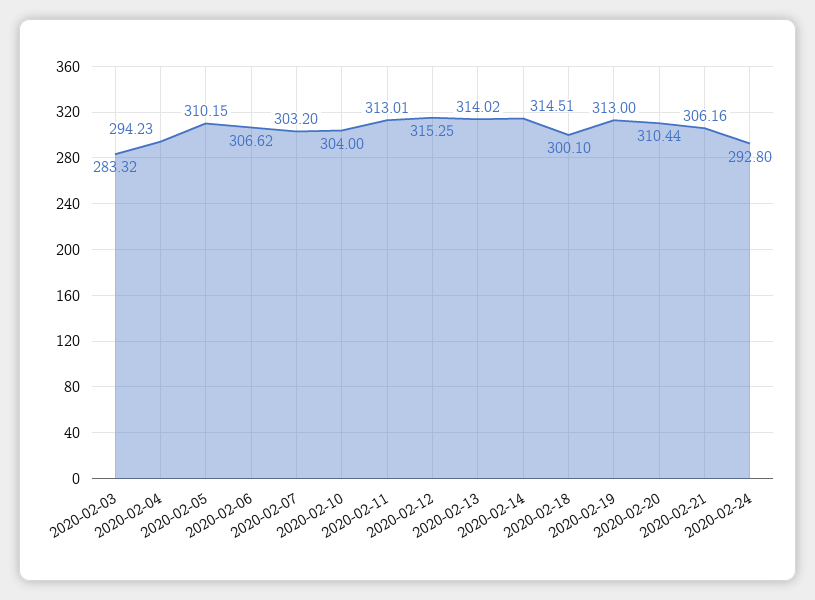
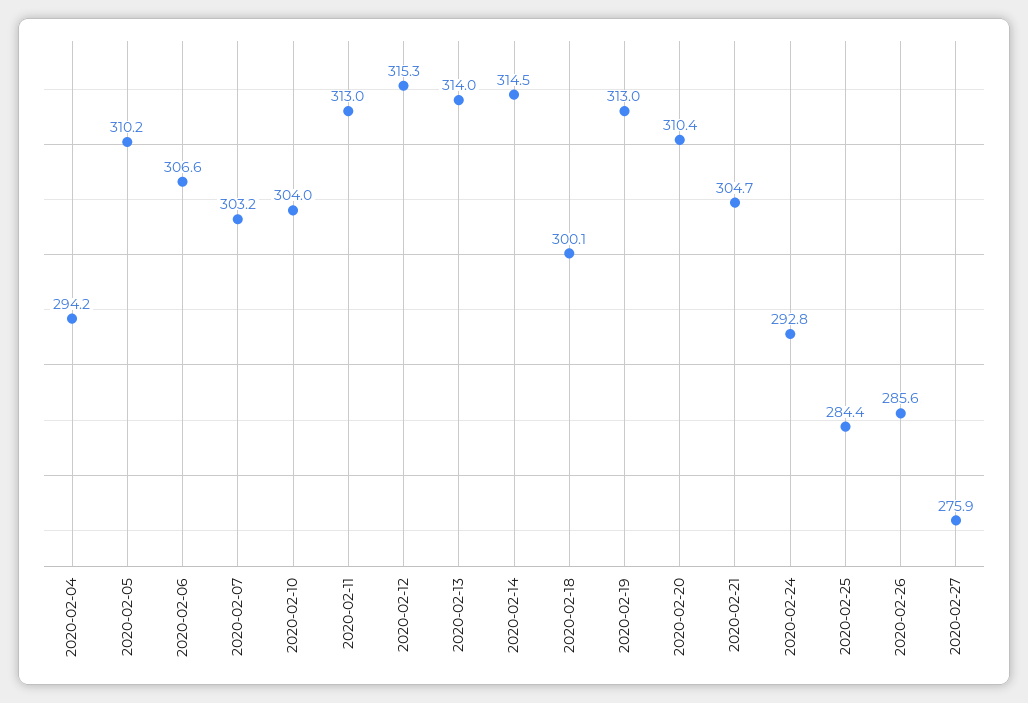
2020-02-03: 283.32 -> none
2020-02-21: 306.16 -> 304.7
2020-02-25: none -> 284.4
2020-02-26: none -> 285.6
2020-02-27: none -> 275.9

